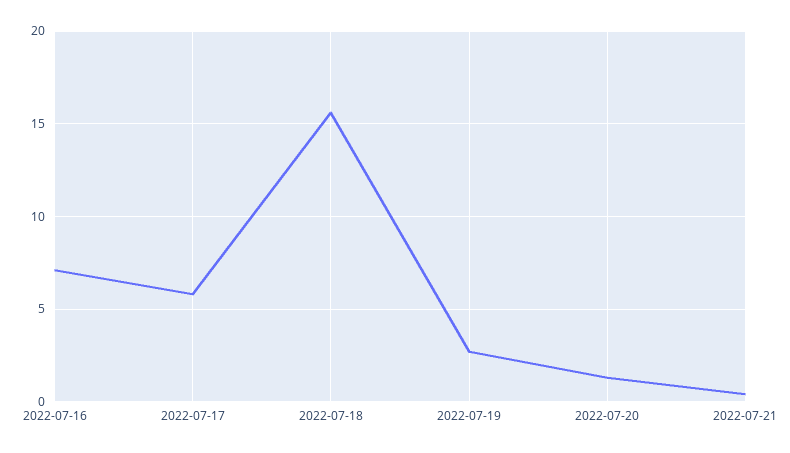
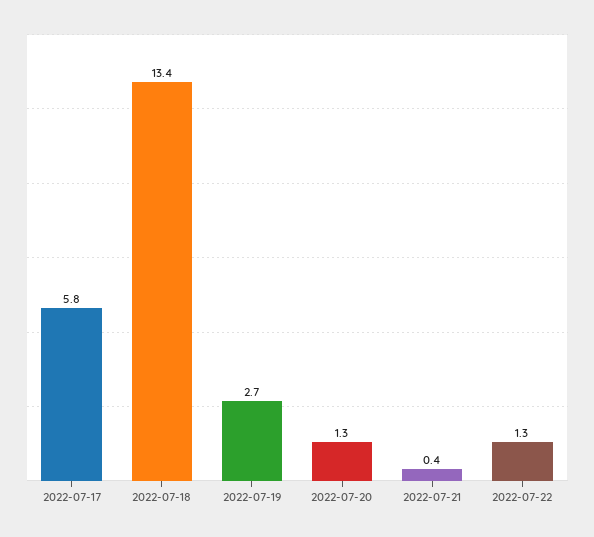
2022-07-16: 7 -> none
2022-07-18: 15.5 -> 13.4
2022-07-22: none -> 1.3

